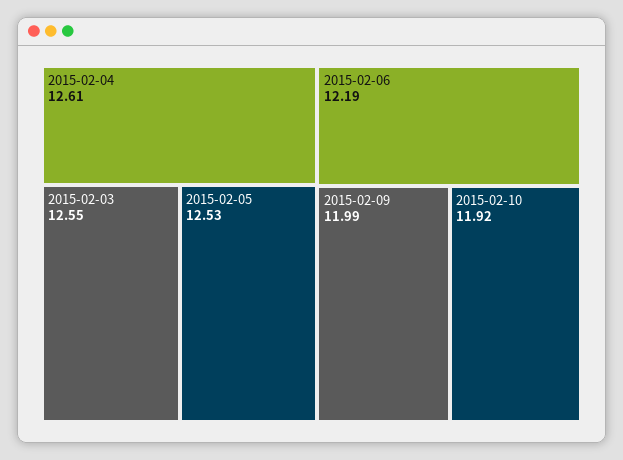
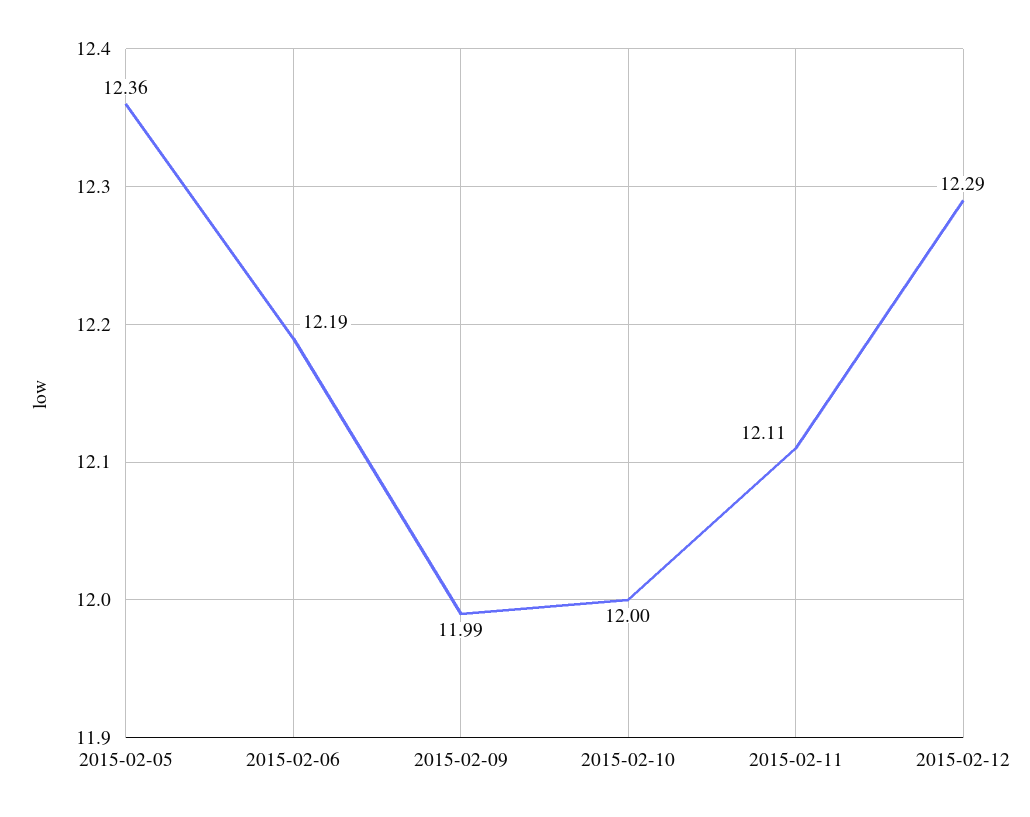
2015-02-04: 12.61 -> none
2015-02-03: 12.55 -> none
2015-02-05: 12.53 -> 12.36
2015-02-10: 11.92 -> 12
2015-02-11: none -> 12.11
2015-02-12: none -> 12.29

